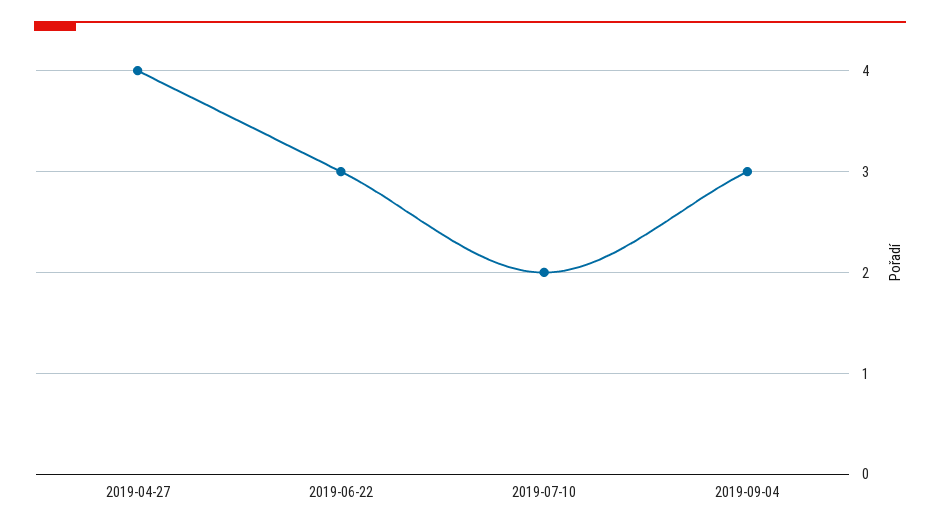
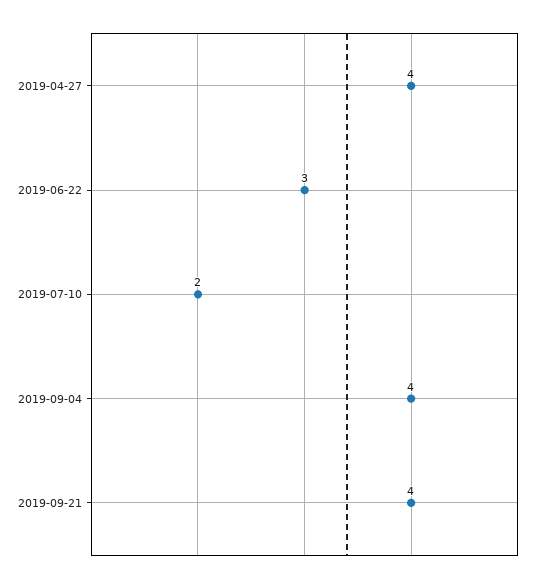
2019-09-04: 3 -> 4
2019-09-21: none -> 4

